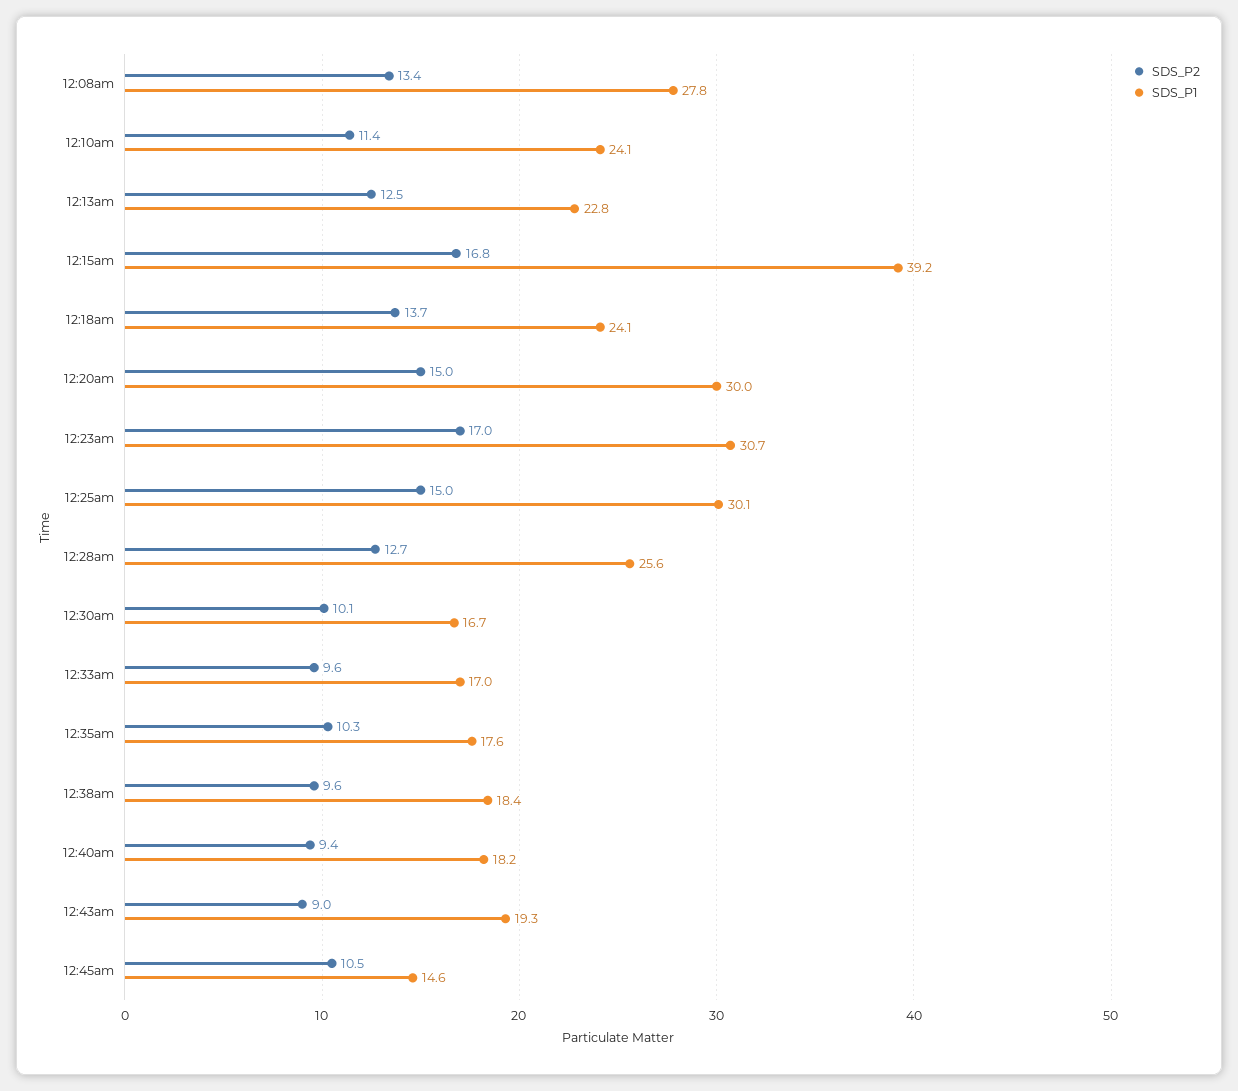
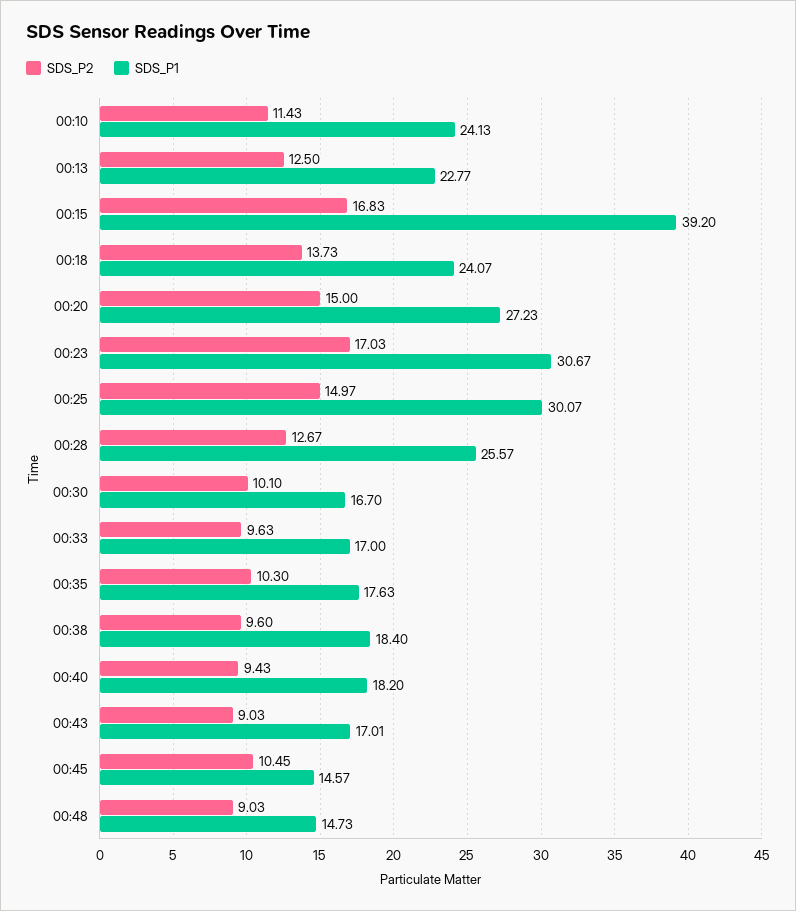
SDS_P2, 12:08am: 13.4 -> none
SDS_P1, 12:08am: 27.8 -> none
SDS_P1, 12:20am: 30 -> 27.23
SDS_P1, 12:43am: 19.3 -> 17.01
SDS_P2, 00:48: none -> 9.03
SDS_P1, 00:48: none -> 14.73

